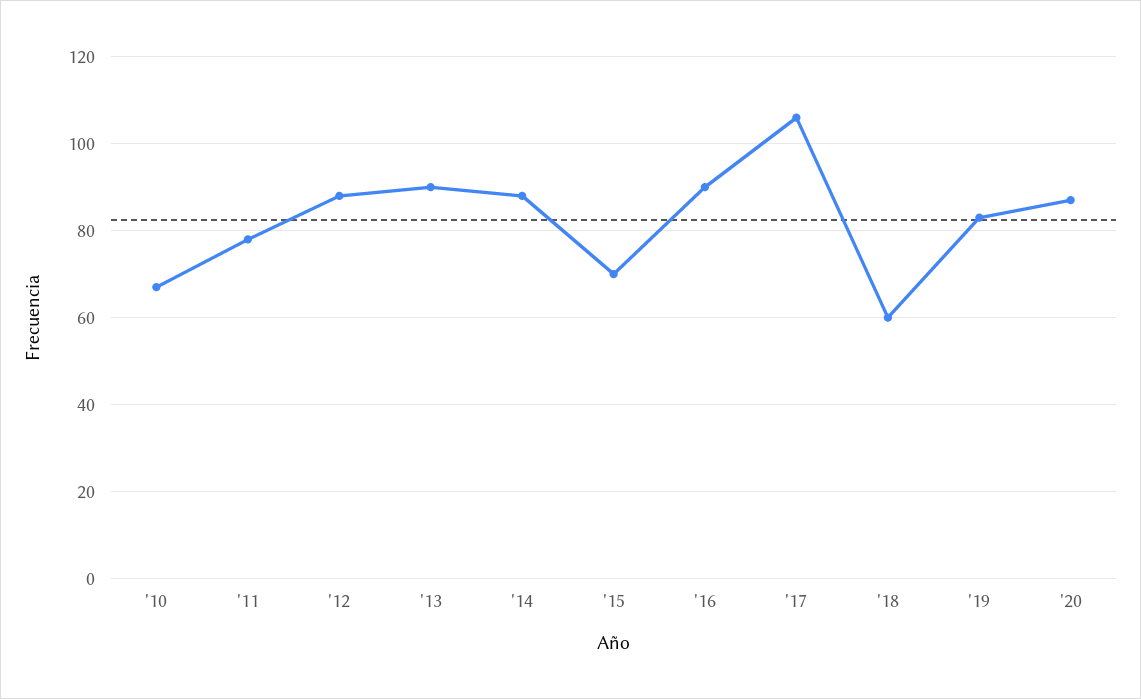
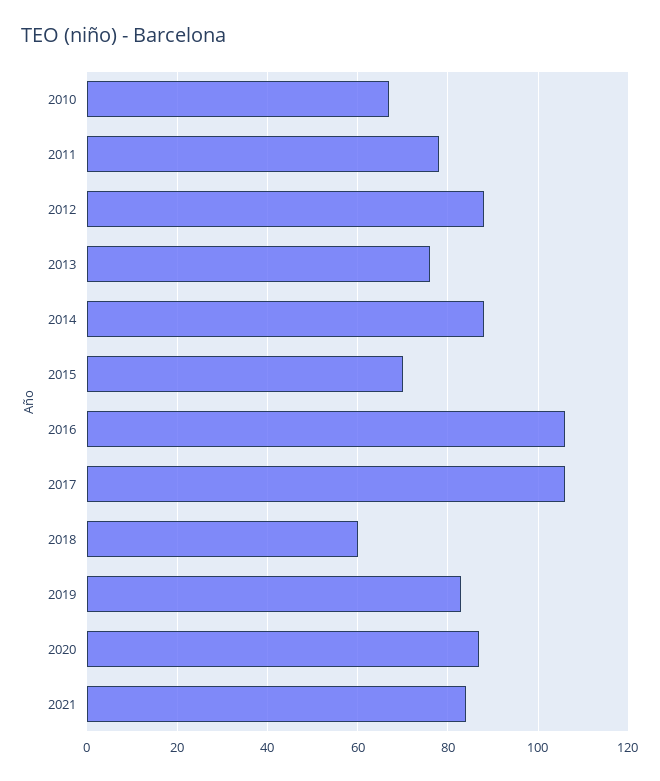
'13: 90 -> 75
'16: 90 -> 105
2021: none -> 85

